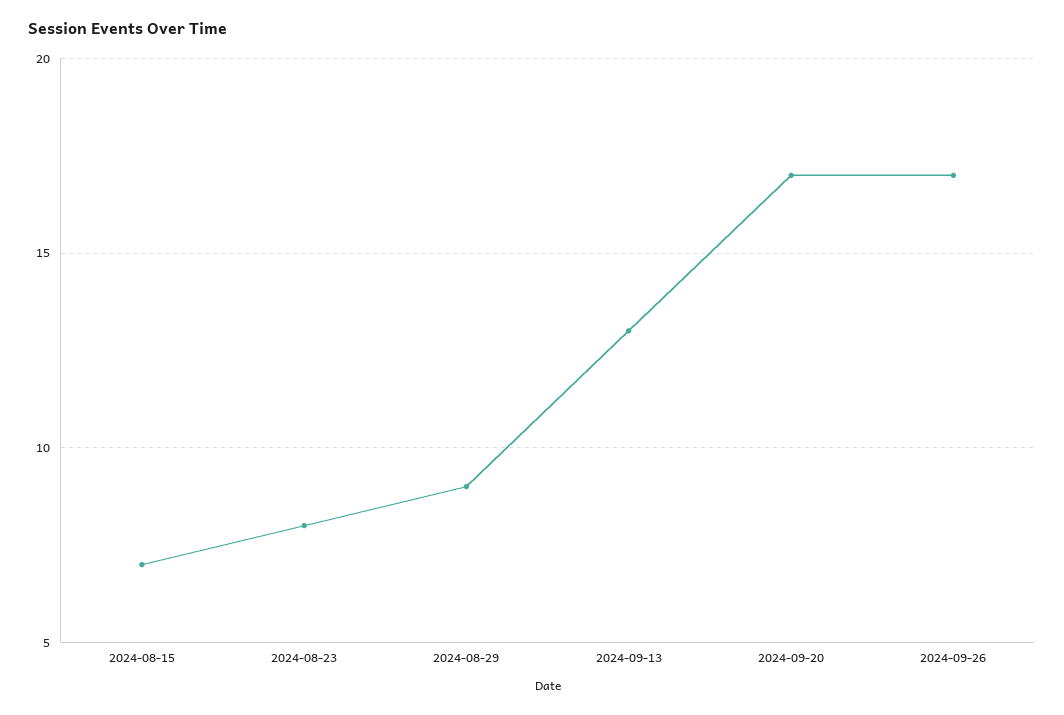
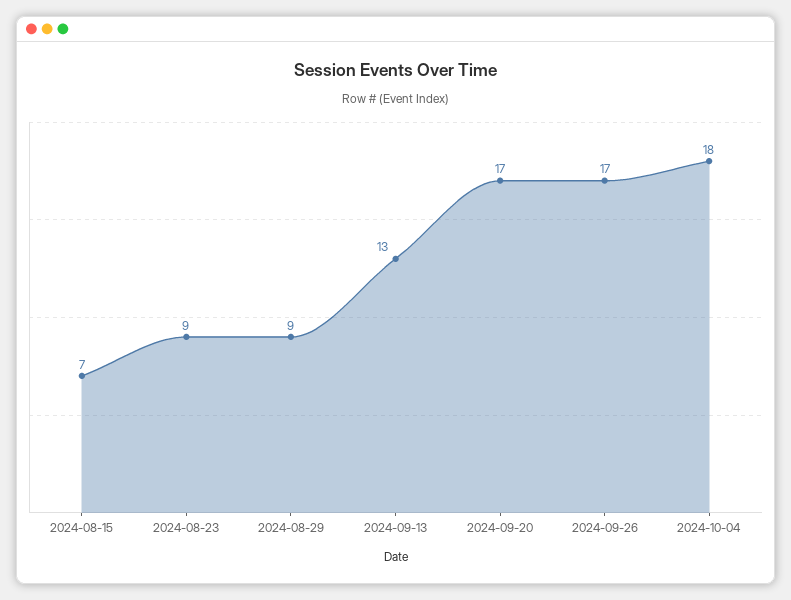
2024-08-23: 8 -> 9
2024-10-04: none -> 18

